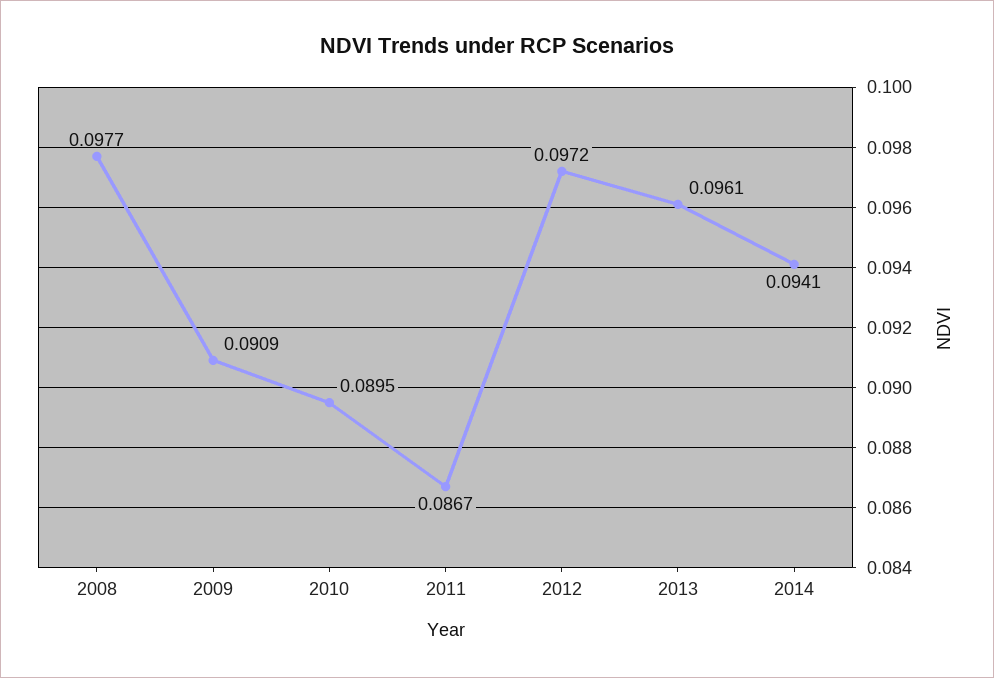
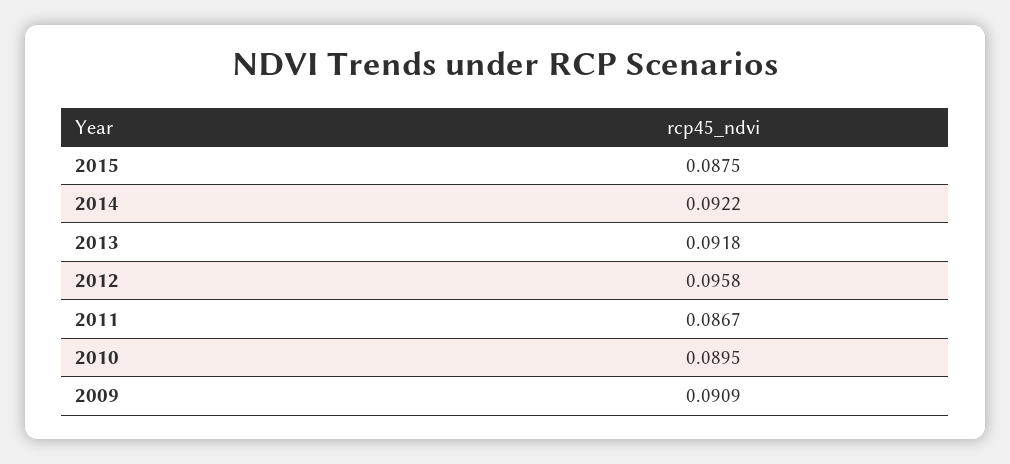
2008: 0.0977 -> none
2012: 0.0972 -> 0.0958
2013: 0.0961 -> 0.0918
2014: 0.0941 -> 0.0922
2015: none -> 0.0875

